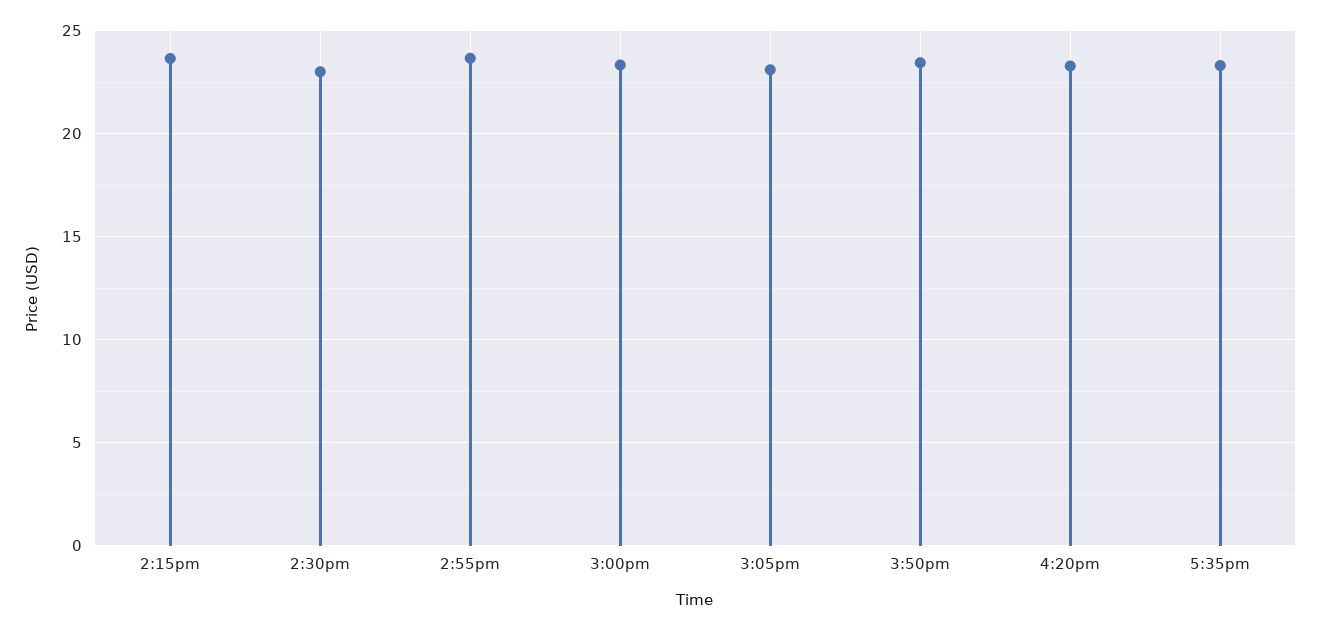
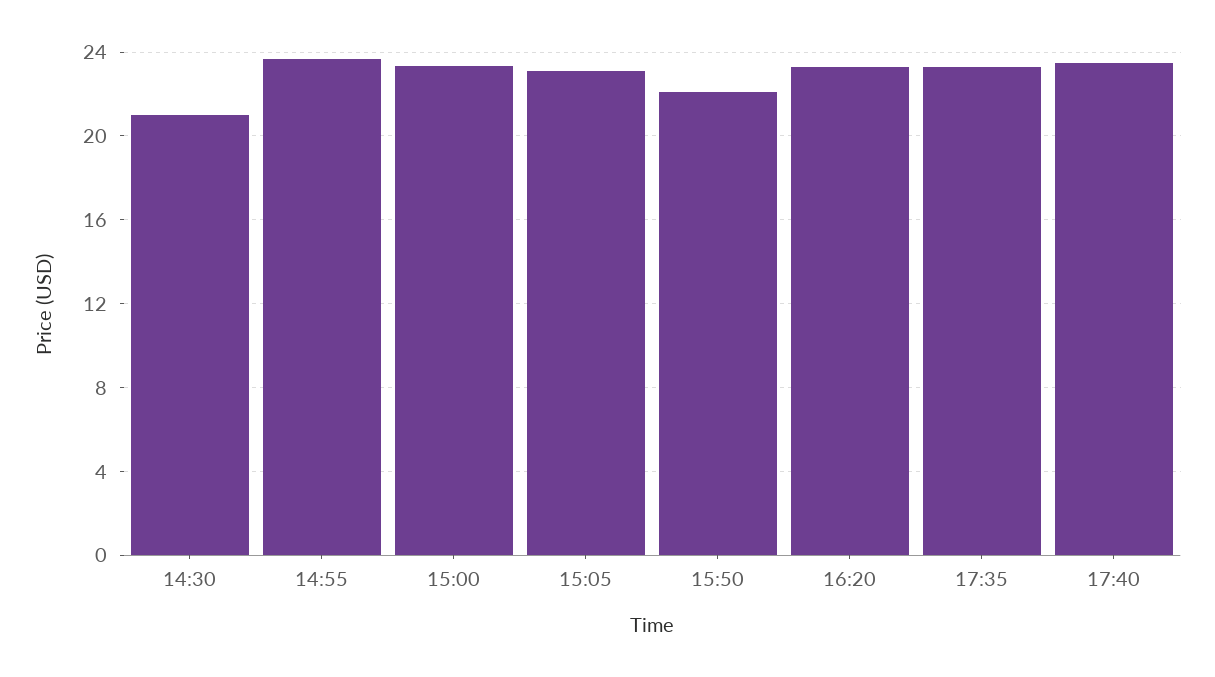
2:15pm: 23.5 -> none
2:30pm: 23 -> 21
3:50pm: 23.5 -> 22
17:40: none -> 23.5

